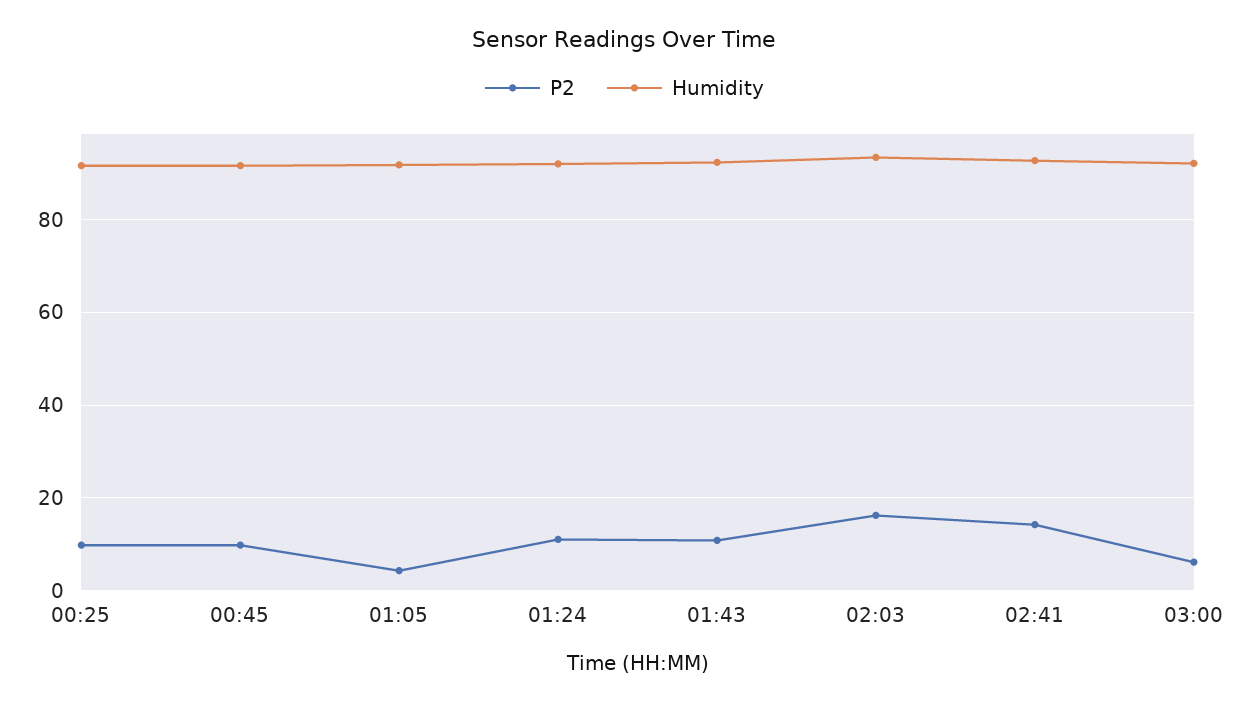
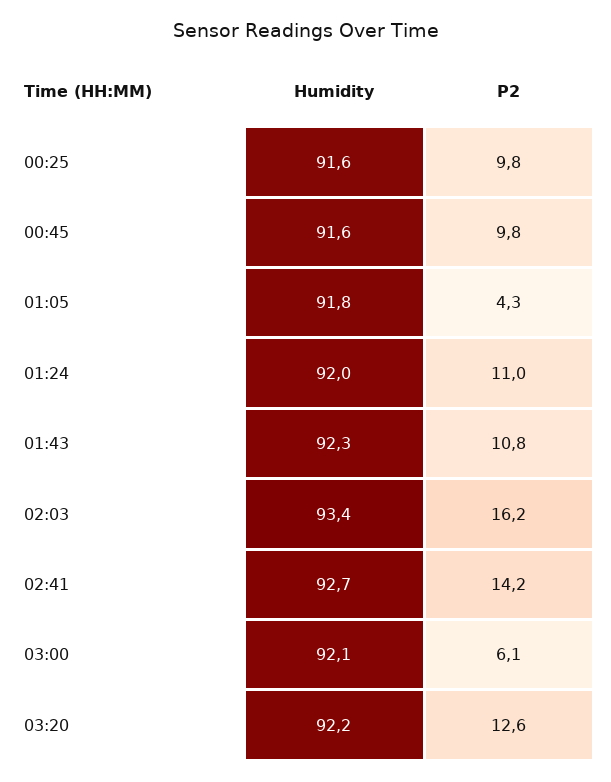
Humidity, 03:20: none -> 92.2
P2, 03:20: none -> 12.6

